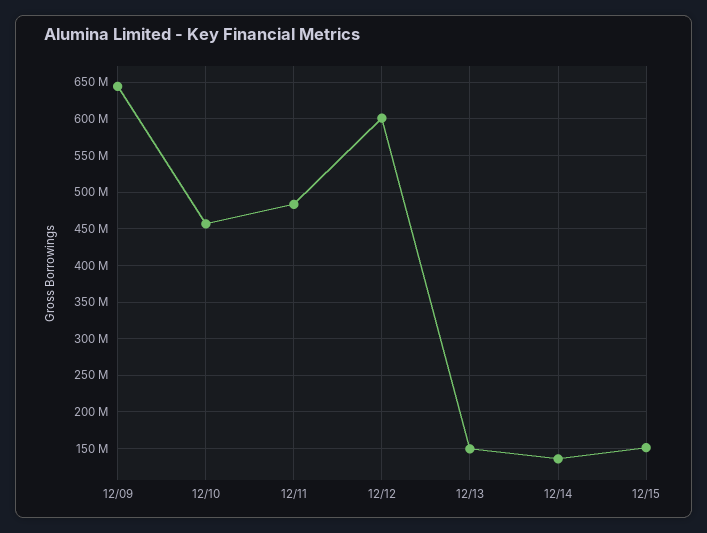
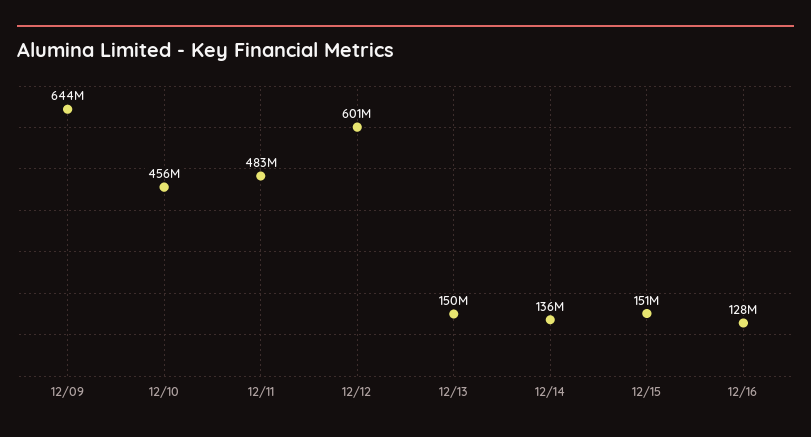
12/16: none -> 128000000

